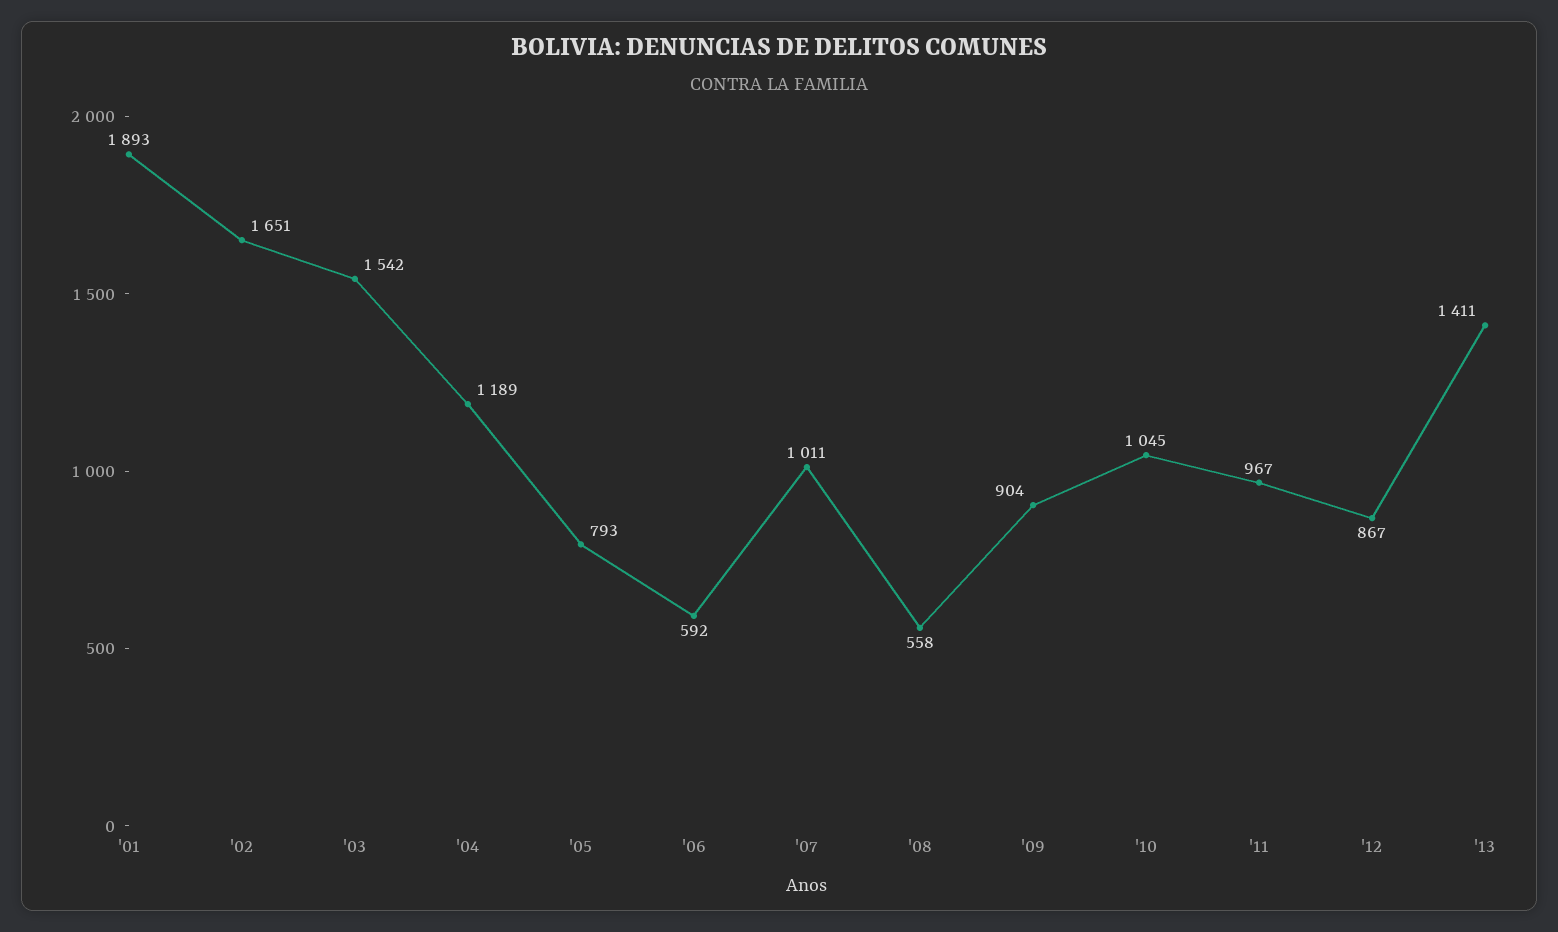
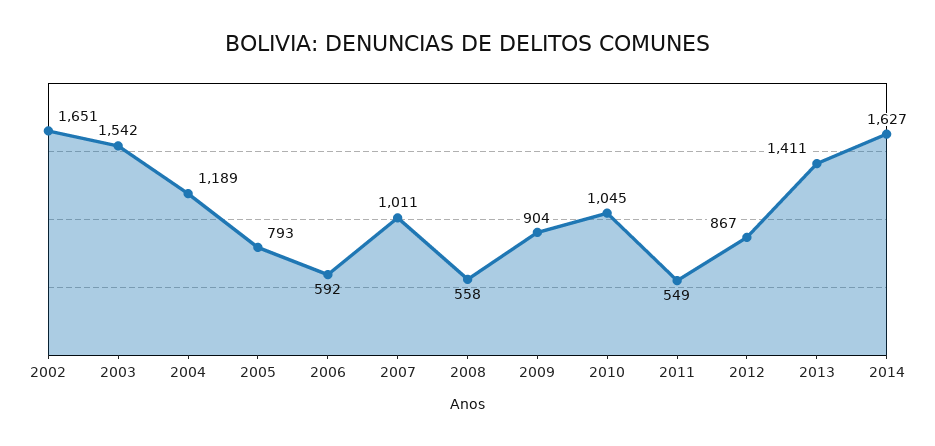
'01: 1893 -> none
'11: 967 -> 549
2014: none -> 1627

